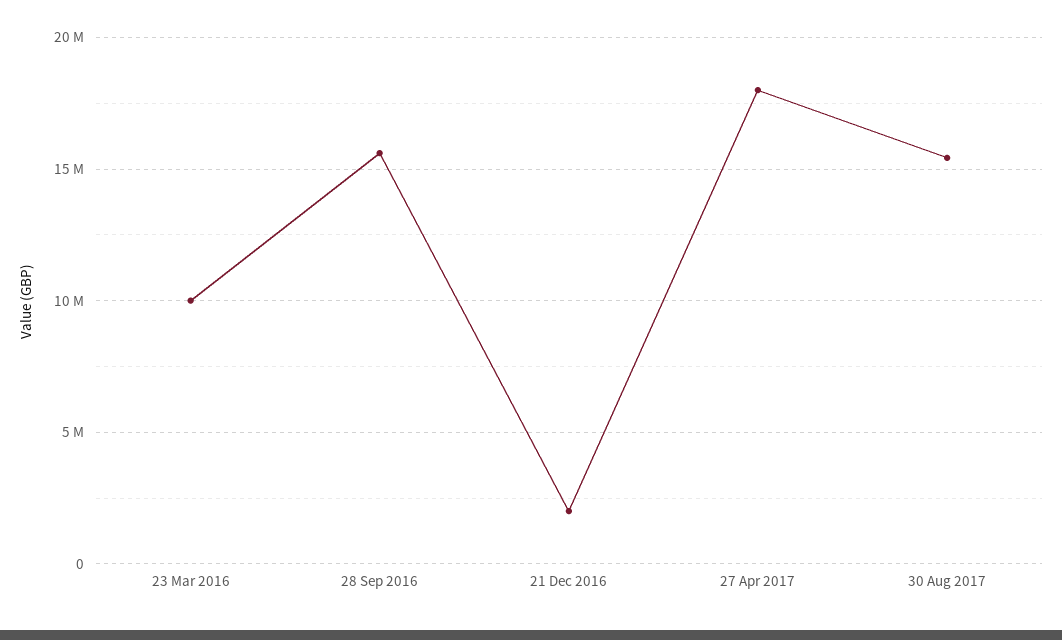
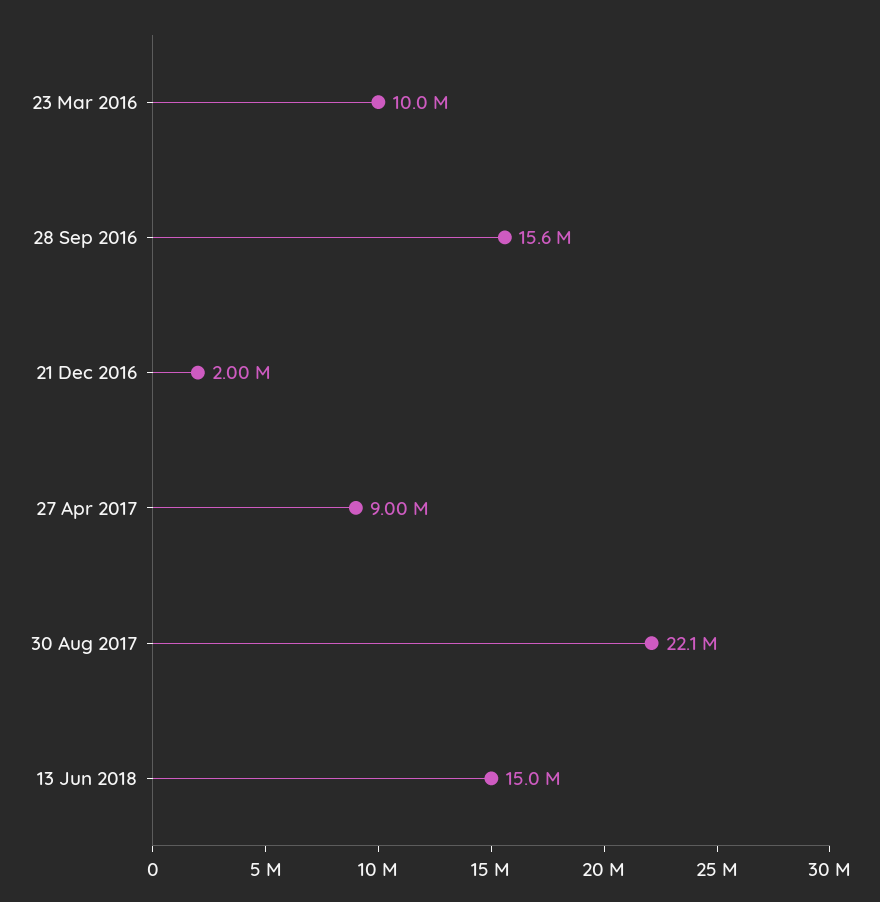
27 Apr 2017: 18000000 -> 9000000
30 Aug 2017: 15500000 -> 22100000
13 Jun 2018: none -> 15000000

